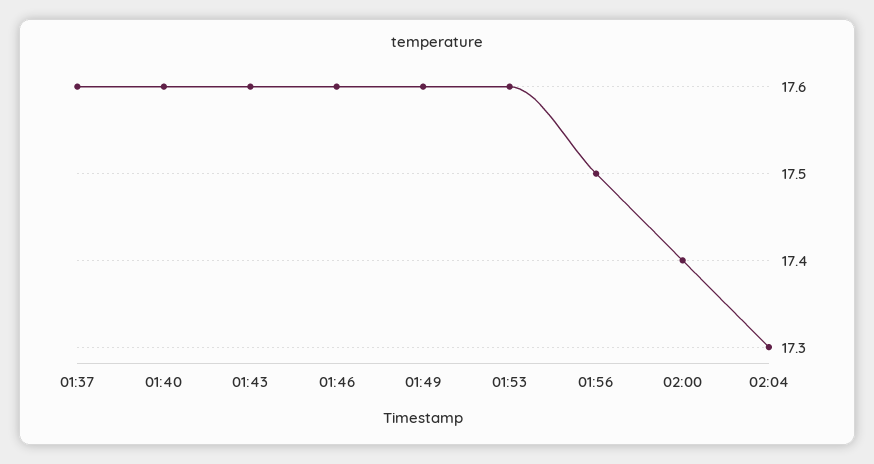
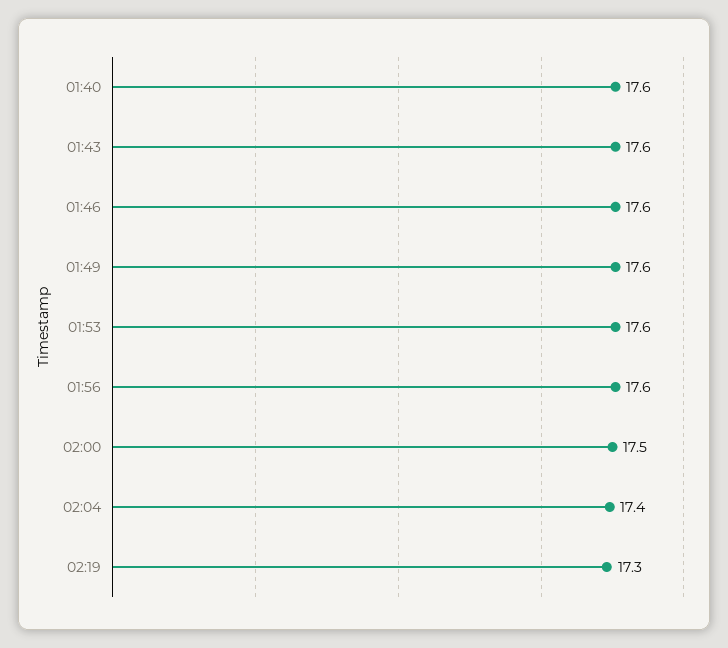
01:37: 17.6 -> none
01:56: 17.5 -> 17.6
02:00: 17.4 -> 17.5
02:04: 17.3 -> 17.4
02:19: none -> 17.3

